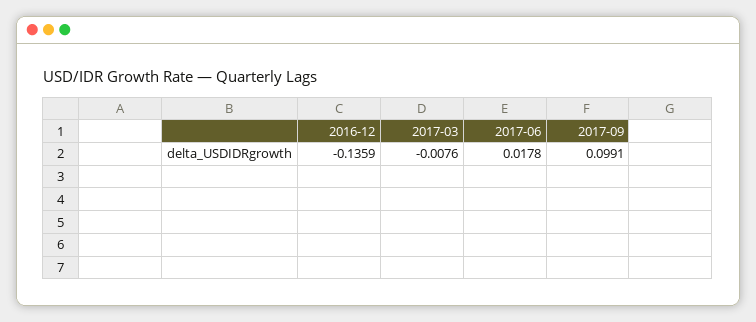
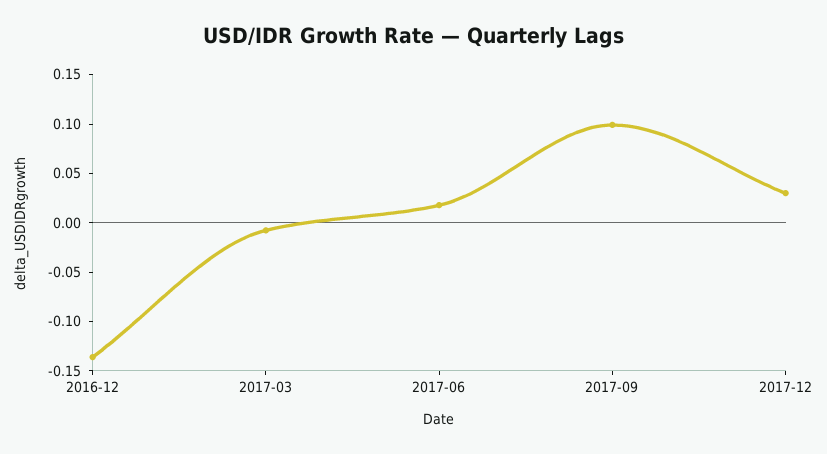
2017-12: none -> 0.03

